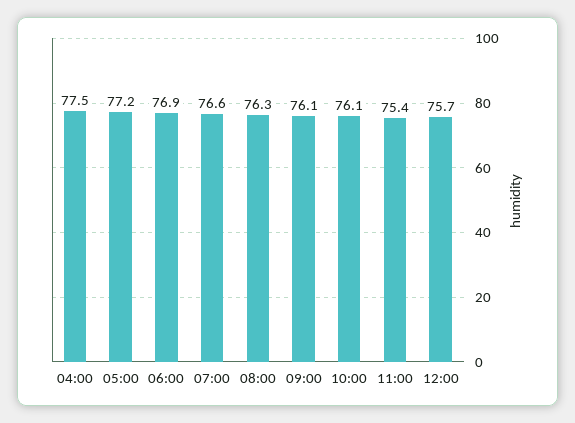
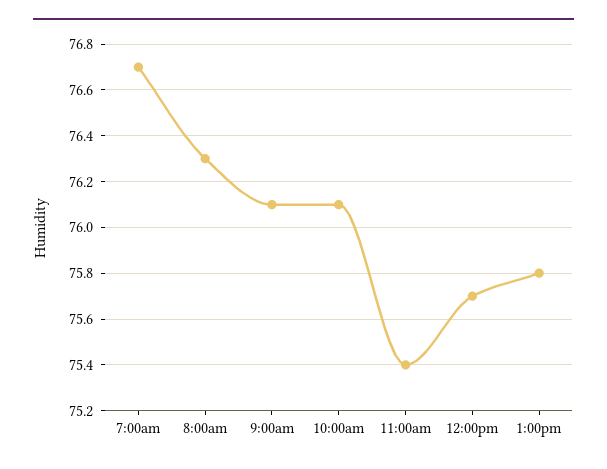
04:00: 77.5 -> none
05:00: 77.2 -> none
06:00: 76.9 -> none
07:00: 76.6 -> 76.7
1:00pm: none -> 75.8

